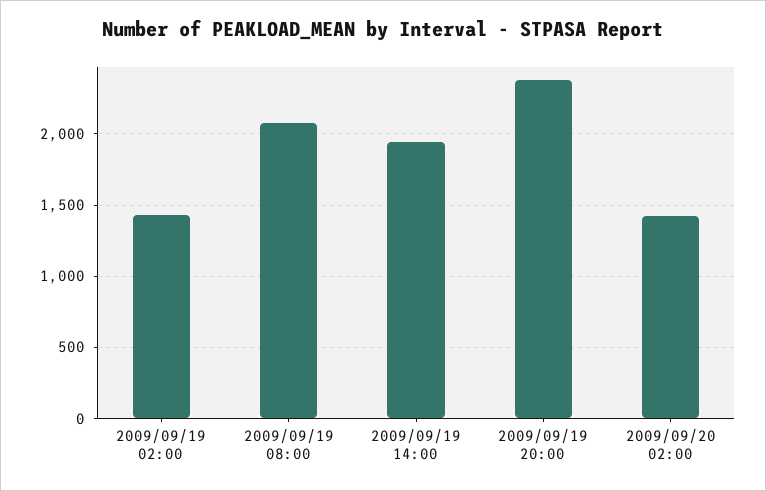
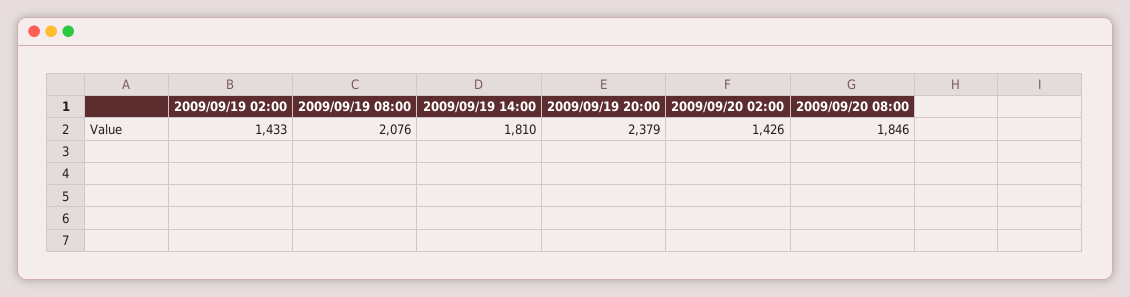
2009/09/19 14:00: 1950 -> 1810
2009/09/20 08:00: none -> 1846

